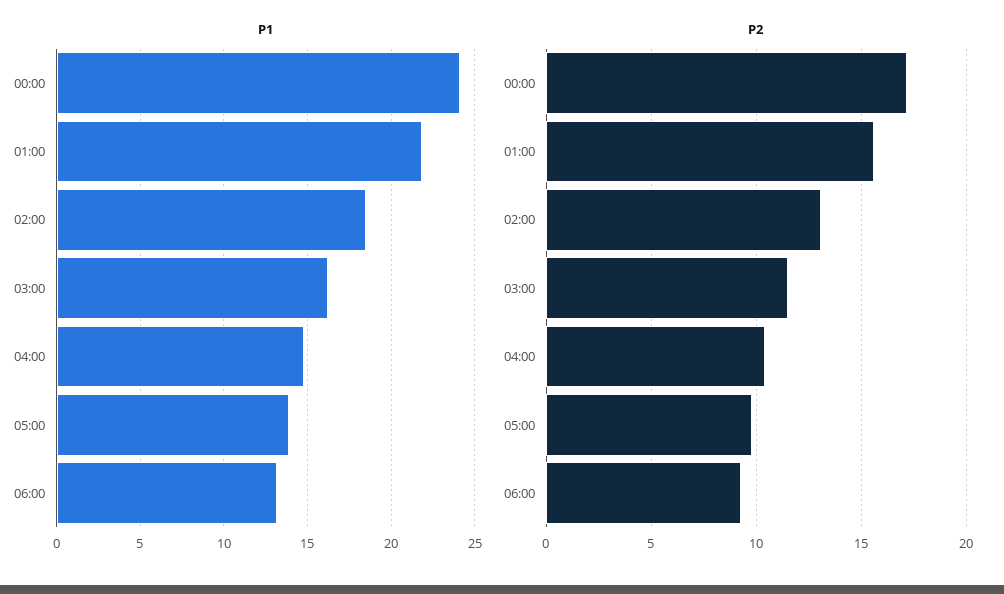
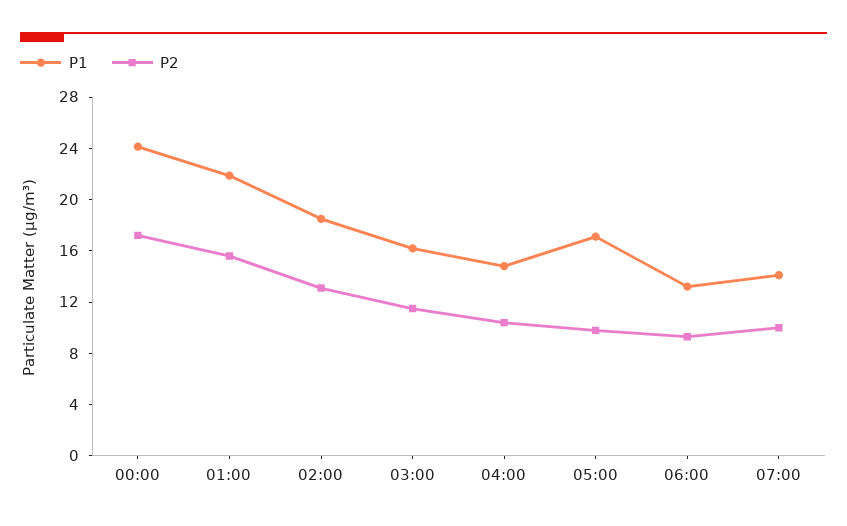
P1, 05:00: 14 -> 17
P1, 07:00: none -> 14
P2, 07:00: none -> 10

